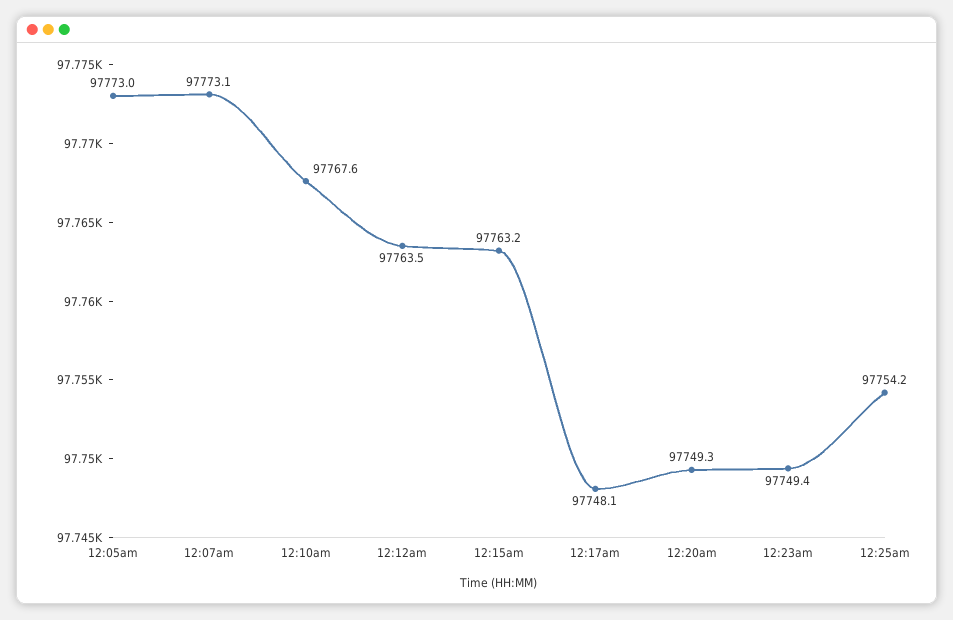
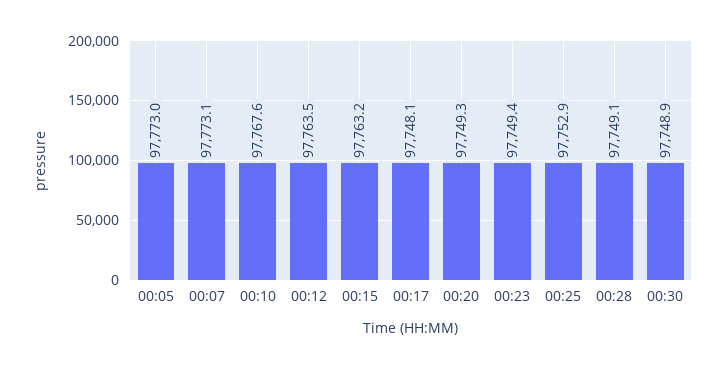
12:25am: 97754.2 -> 97752.9
00:28: none -> 97749.1
00:30: none -> 97748.9

